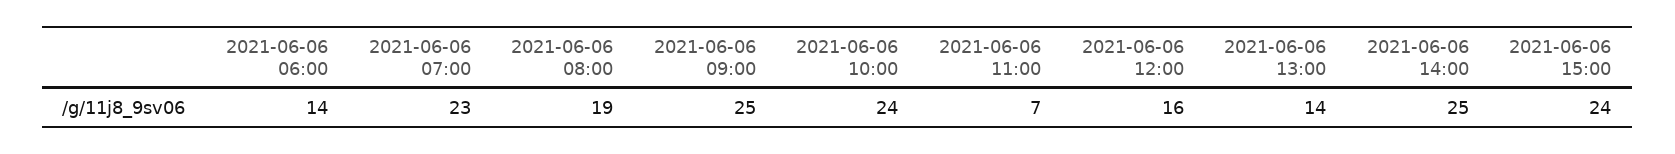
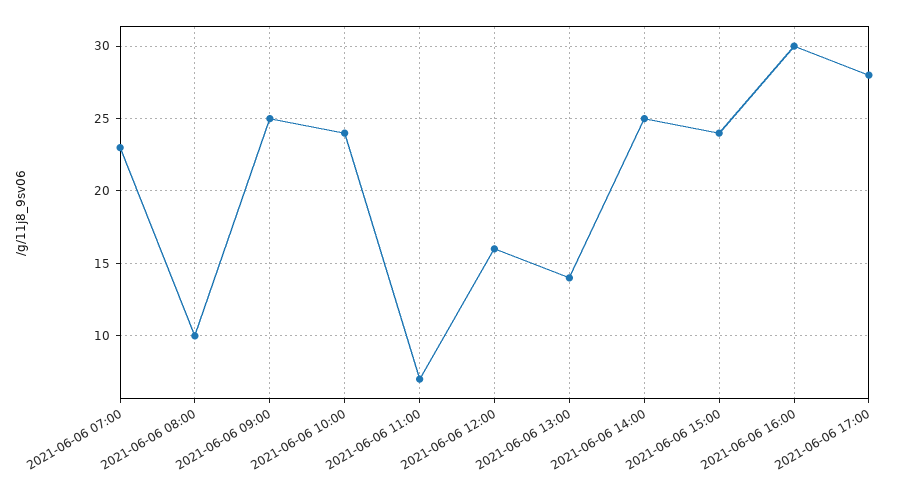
2021-06-06 06:00: 14 -> none
2021-06-06 08:00: 19 -> 10
2021-06-06 16:00: none -> 30
2021-06-06 17:00: none -> 28

